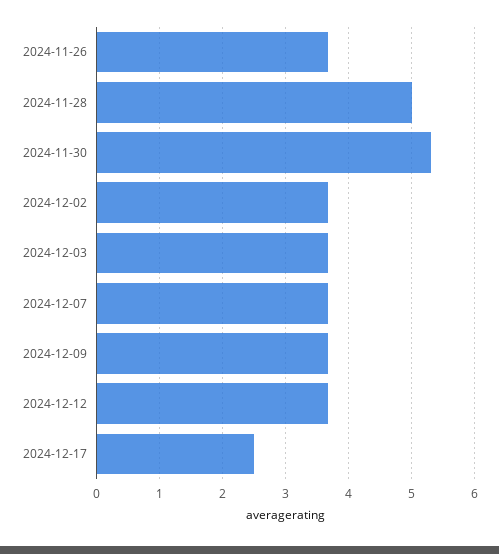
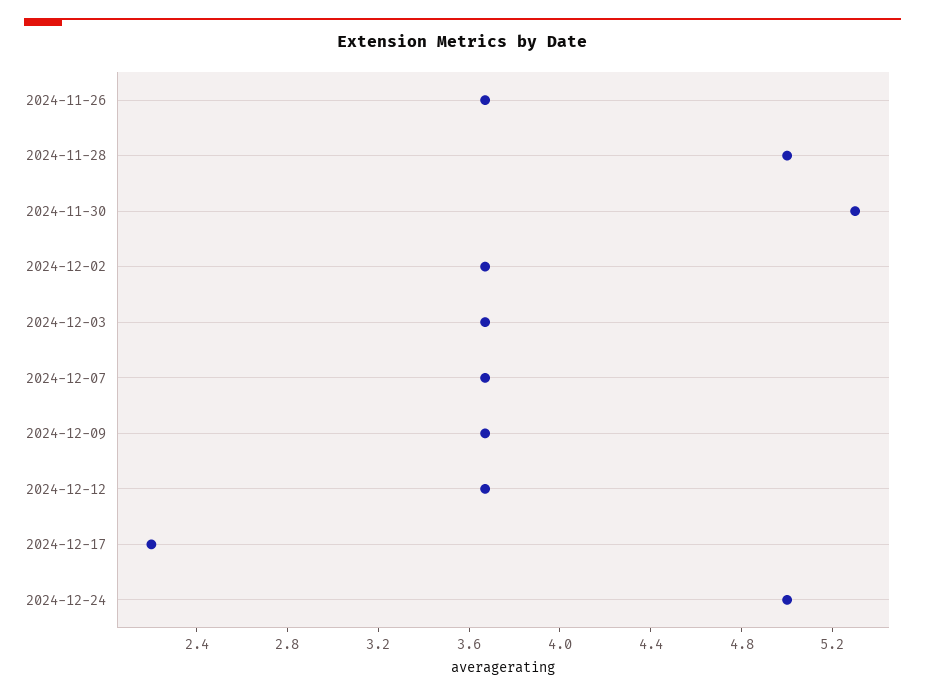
2024-12-17: 2.5 -> 2.2
2024-12-24: none -> 5

